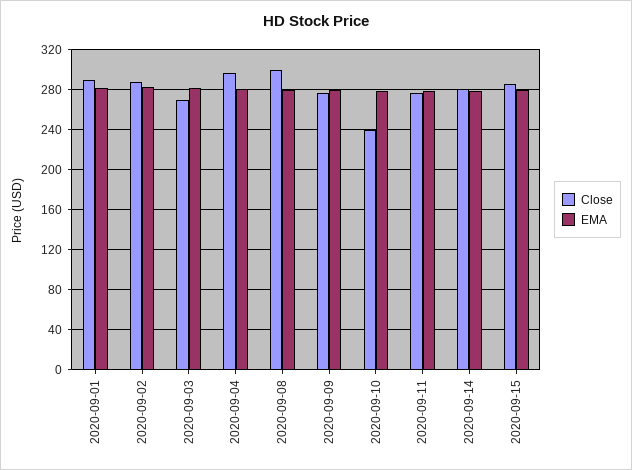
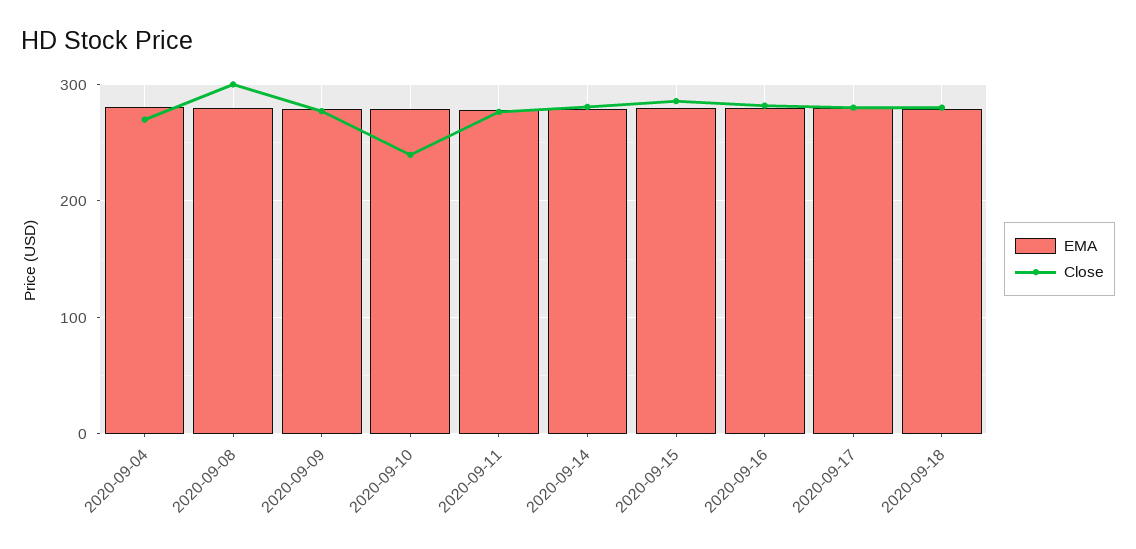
Close, 2020-09-01: 290 -> none
EMA, 2020-09-01: 280 -> none
Close, 2020-09-02: 290 -> none
EMA, 2020-09-02: 280 -> none
Close, 2020-09-03: 270 -> none
EMA, 2020-09-03: 280 -> none
Close, 2020-09-04: 300 -> 270
EMA, 2020-09-16: none -> 280
Close, 2020-09-16: none -> 280
EMA, 2020-09-17: none -> 280
Close, 2020-09-17: none -> 280
EMA, 2020-09-18: none -> 280
Close, 2020-09-18: none -> 280

